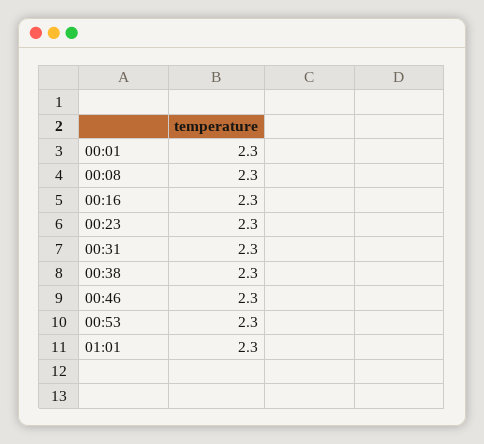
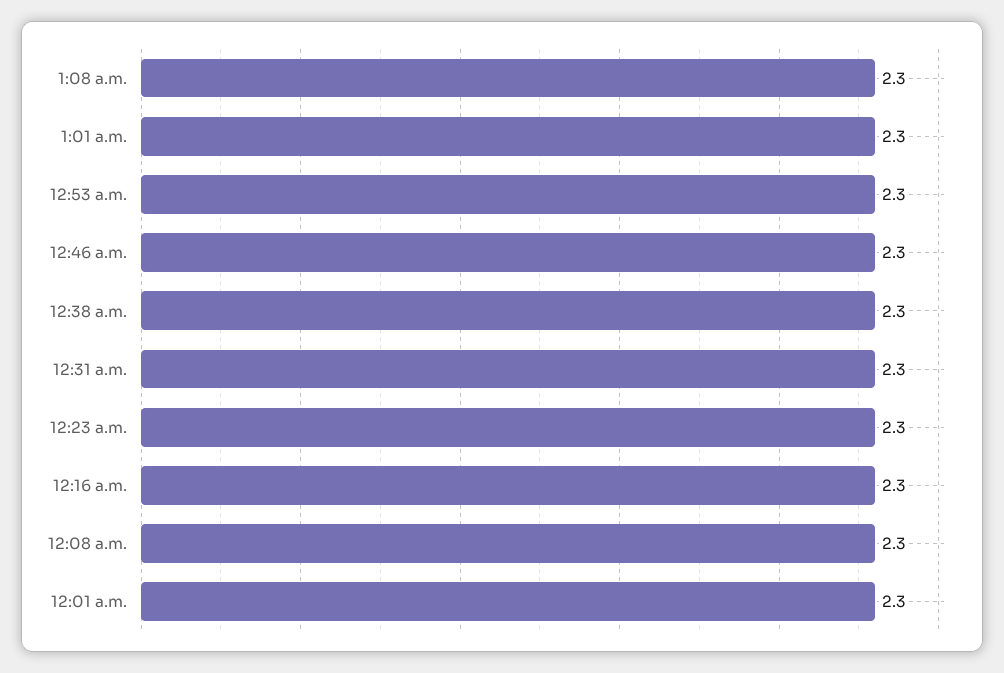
1:08 a.m.: none -> 2.3

